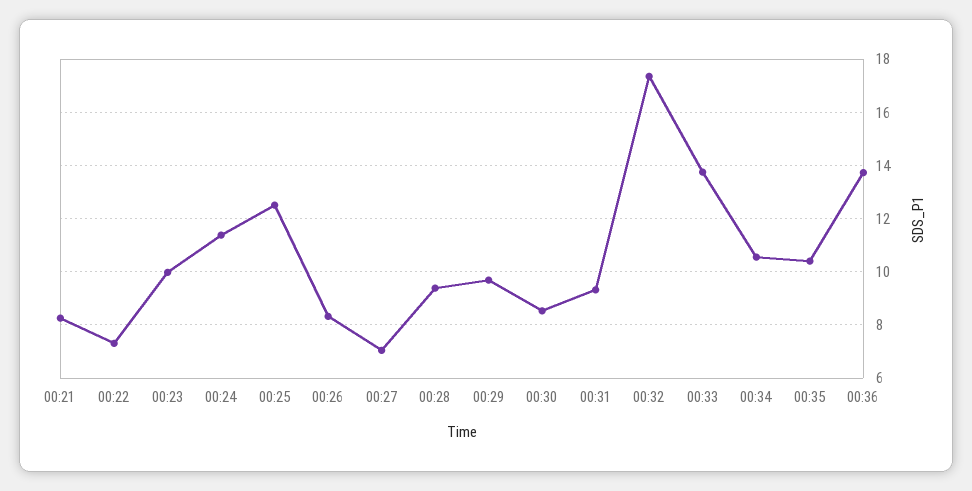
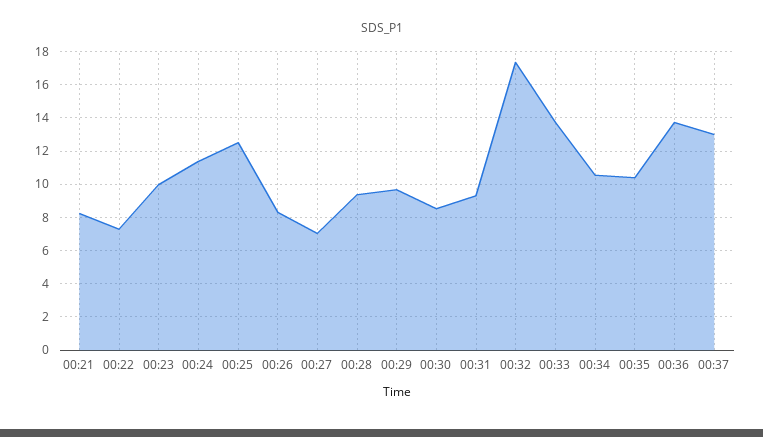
00:37: none -> 13

